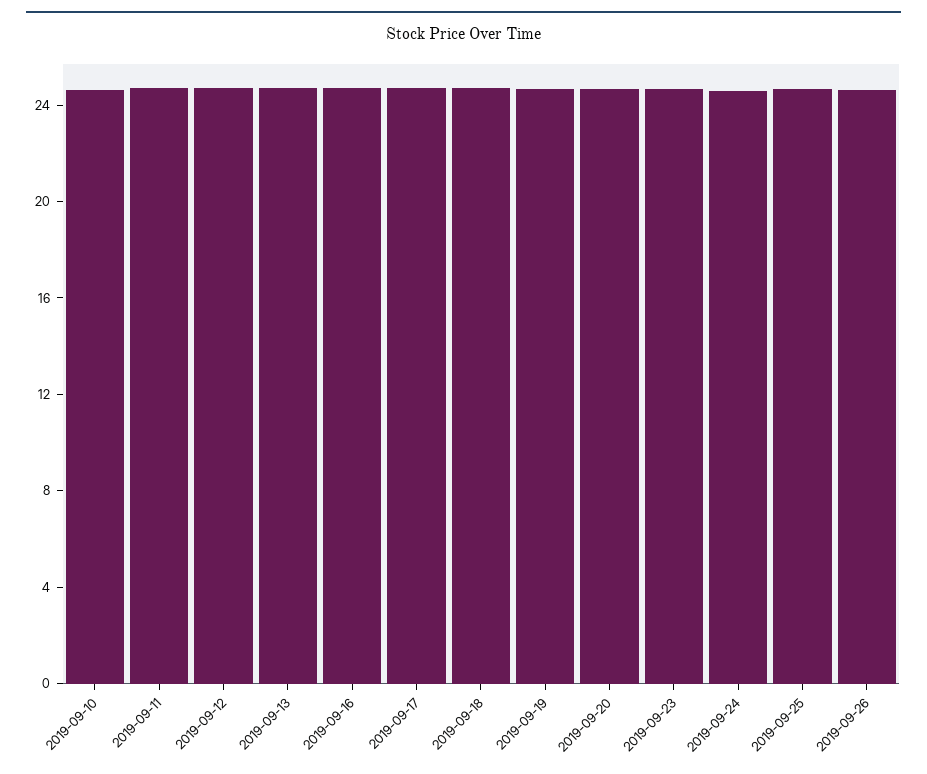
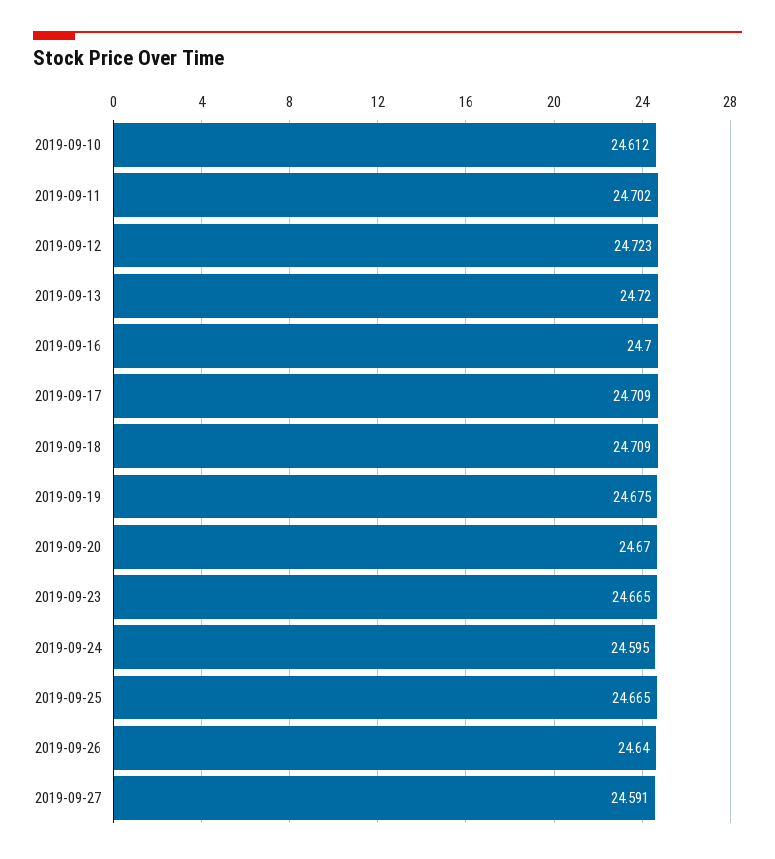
2019-09-27: none -> 24.591

